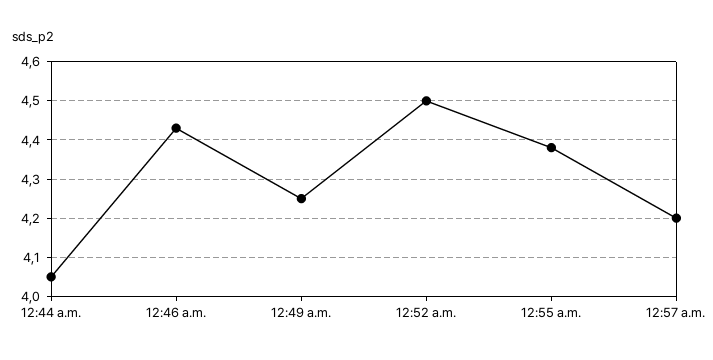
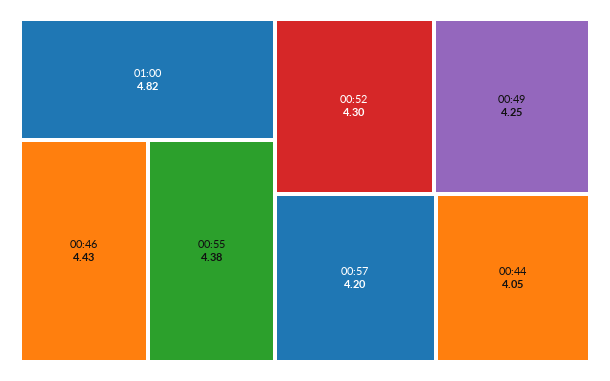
12:52 a.m.: 4.5 -> 4.3
01:00: none -> 4.82

